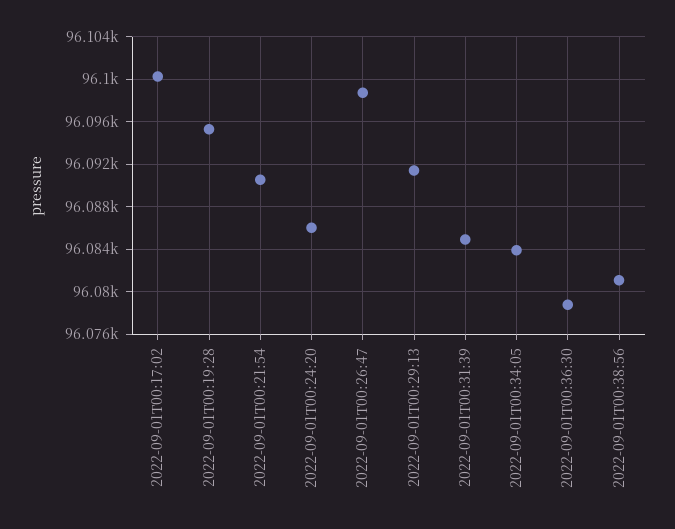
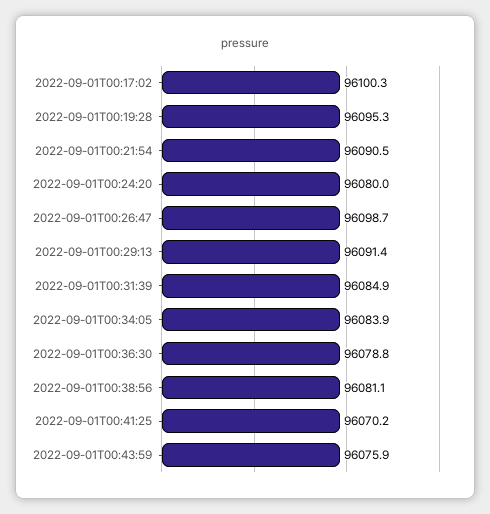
2022-09-01T00:24:20: 96086 -> 96080
2022-09-01T00:41:25: none -> 96070.2
2022-09-01T00:43:59: none -> 96075.9

